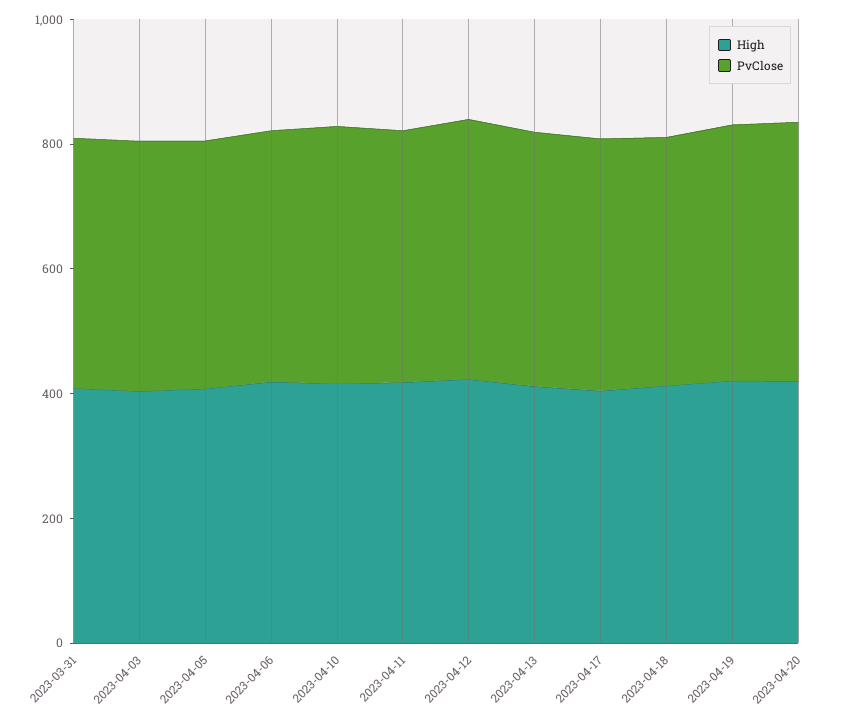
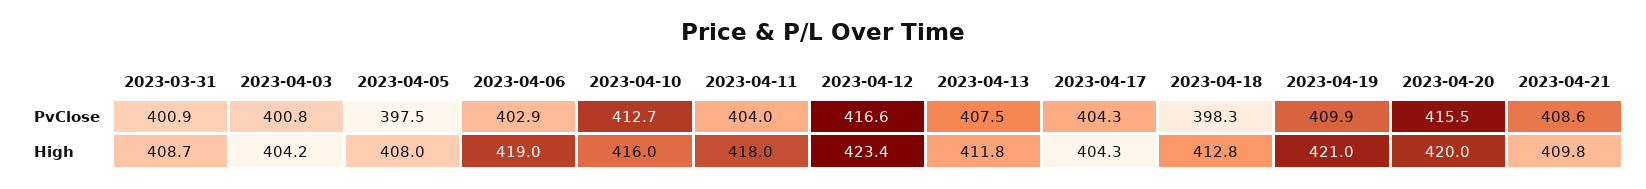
PvClose, 2023-04-21: none -> 408.6
High, 2023-04-21: none -> 409.8

